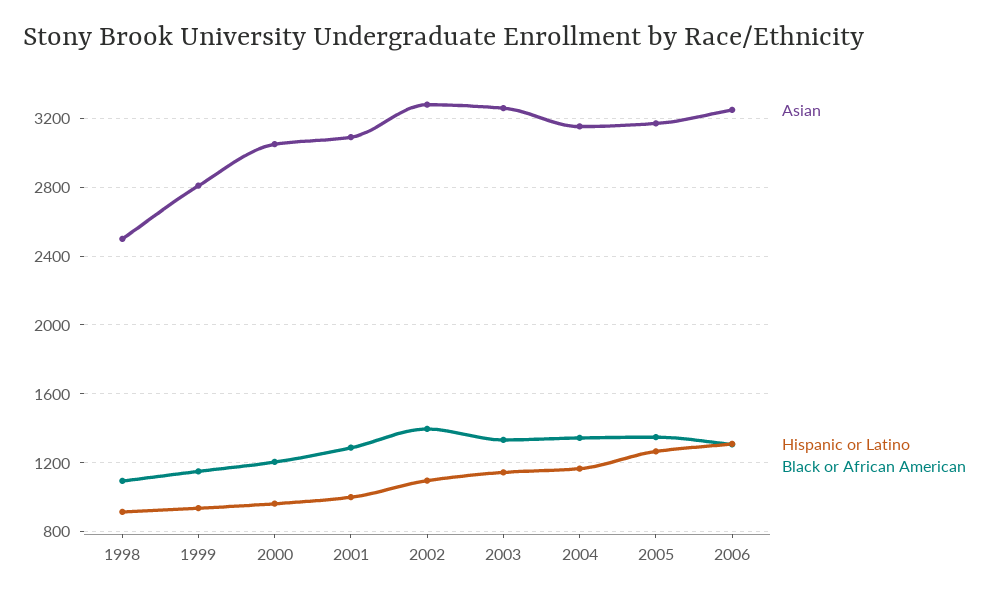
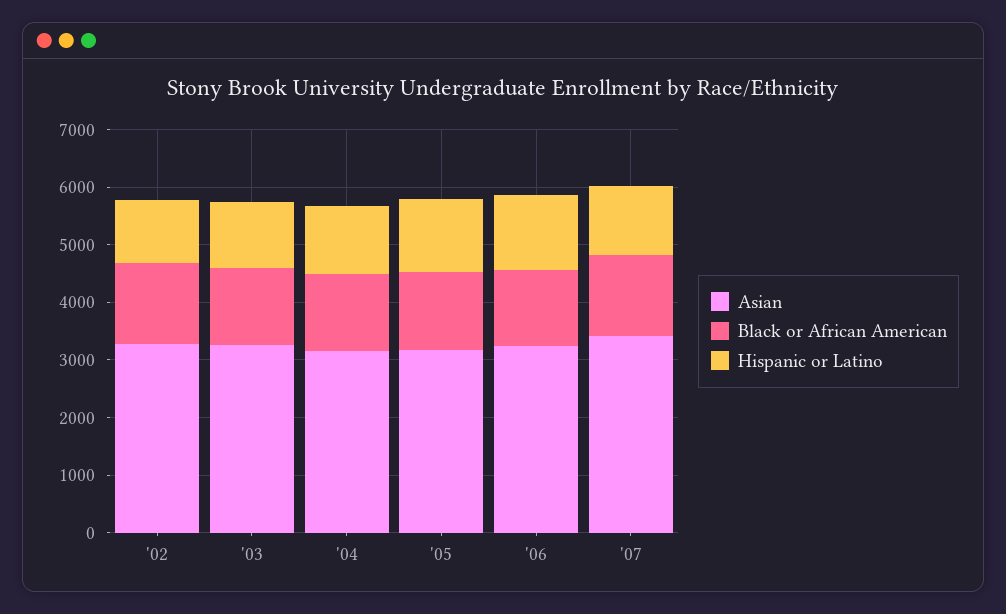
Asian, 1998: 2500 -> none
Hispanic or Latino, 1998: 900 -> none
Black or African American, 1998: 1100 -> none
Asian, 1999: 2800 -> none
Hispanic or Latino, 1999: 950 -> none
Black or African American, 1999: 1150 -> none
Asian, 2000: 3050 -> none
Hispanic or Latino, 2000: 950 -> none
Black or African American, 2000: 1200 -> none
Asian, 2001: 3100 -> none
Hispanic or Latino, 2001: 1000 -> none
Black or African American, 2001: 1300 -> none
Asian, '07: none -> 3400
Black or African American, '07: none -> 1400
Hispanic or Latino, '07: none -> 1200

